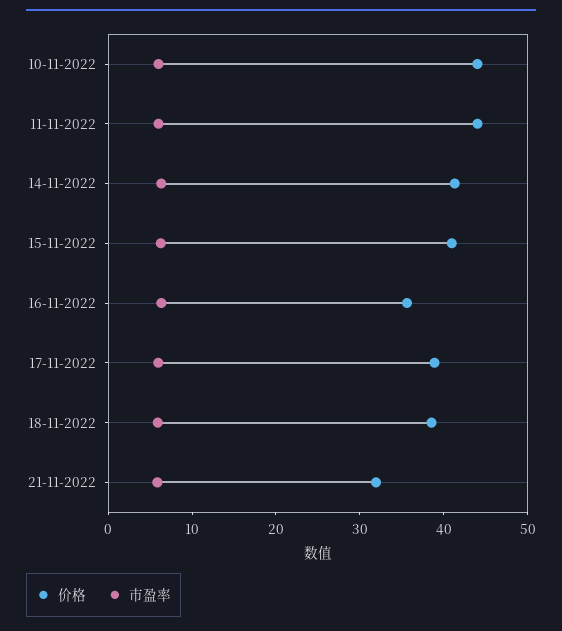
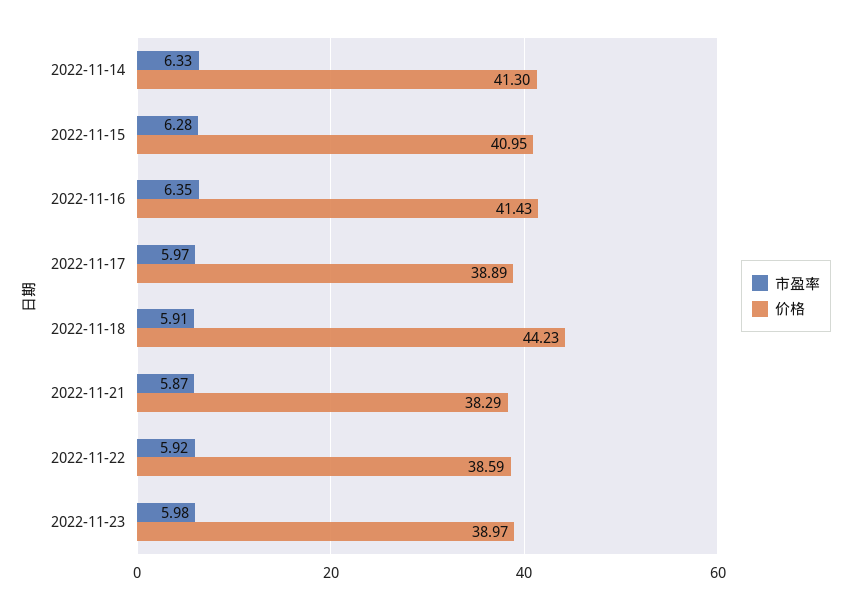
价格, 10-11-2022: 44 -> none
市盈率, 10-11-2022: 6 -> none
价格, 11-11-2022: 44 -> none
市盈率, 11-11-2022: 6 -> none
价格, 16-11-2022: 36 -> 41.43
价格, 18-11-2022: 38 -> 44.23
价格, 21-11-2022: 32 -> 38.29
市盈率, 2022-11-22: none -> 5.92
价格, 2022-11-22: none -> 38.59
市盈率, 2022-11-23: none -> 5.98
价格, 2022-11-23: none -> 38.97

